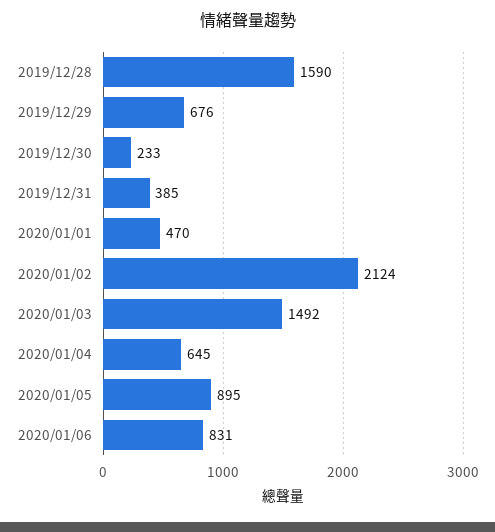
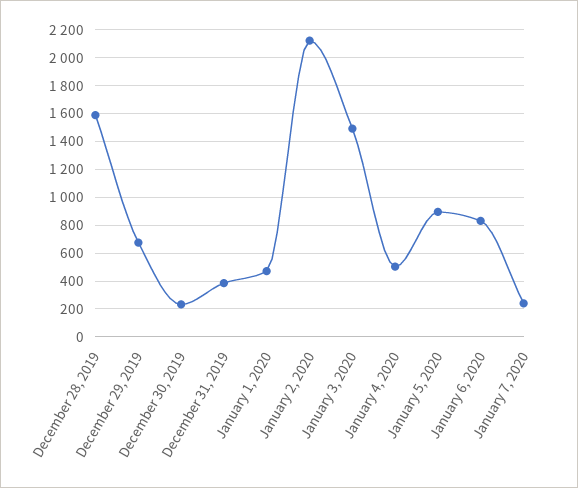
2020/01/04: 645 -> 500
January 7, 2020: none -> 250

